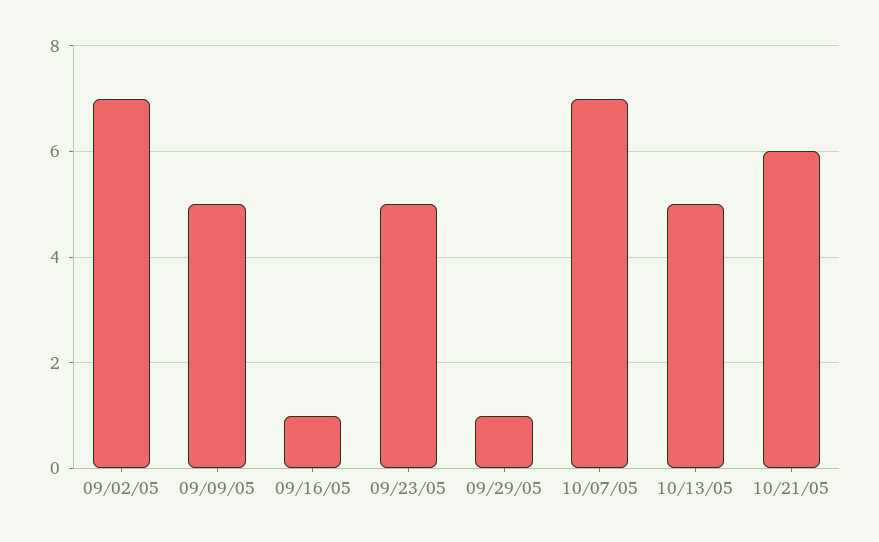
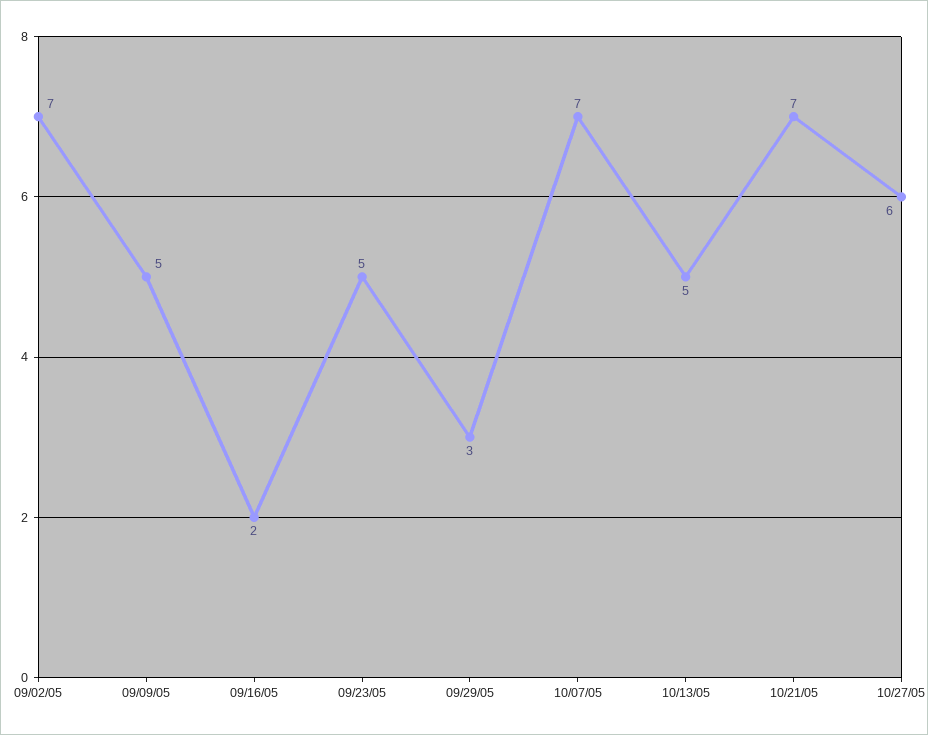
09/16/05: 1 -> 2
09/29/05: 1 -> 3
10/21/05: 6 -> 7
10/27/05: none -> 6

